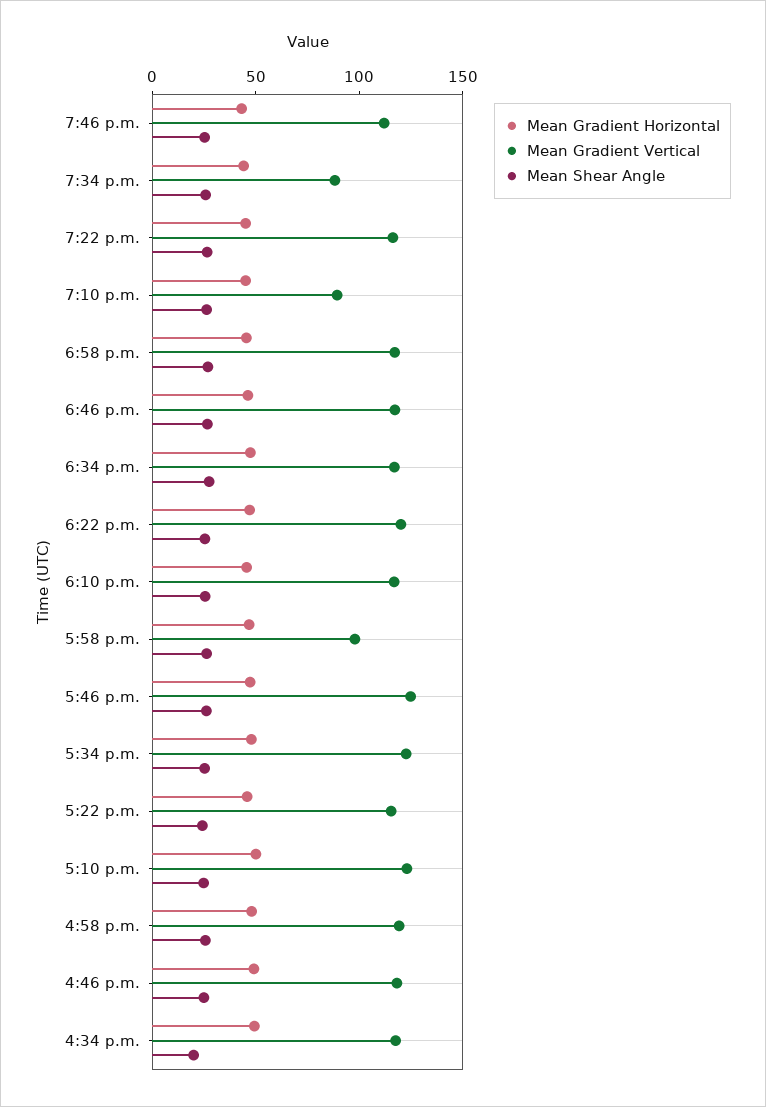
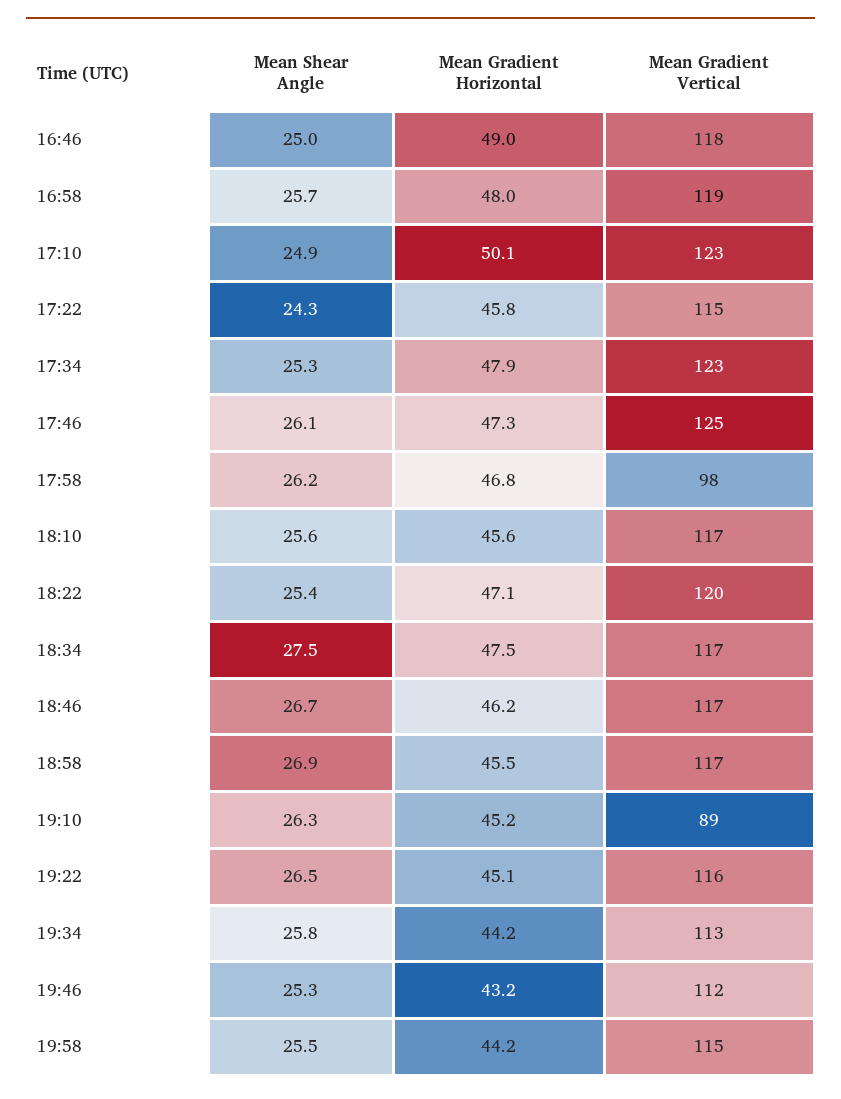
Mean Gradient Vertical, 7:34 p.m.: 90 -> 113
Mean Gradient Horizontal, 4:34 p.m.: 50 -> none
Mean Gradient Vertical, 4:34 p.m.: 120 -> none
Mean Shear Angle, 4:34 p.m.: 20 -> none
Mean Shear Angle, 19:58: none -> 25.5
Mean Gradient Horizontal, 19:58: none -> 44.2
Mean Gradient Vertical, 19:58: none -> 115

